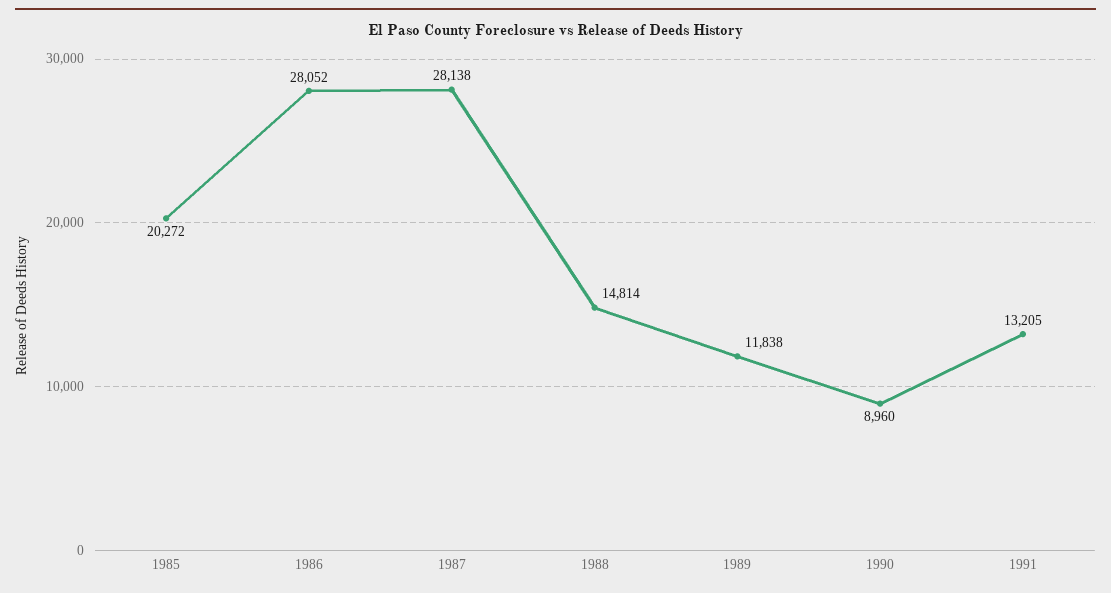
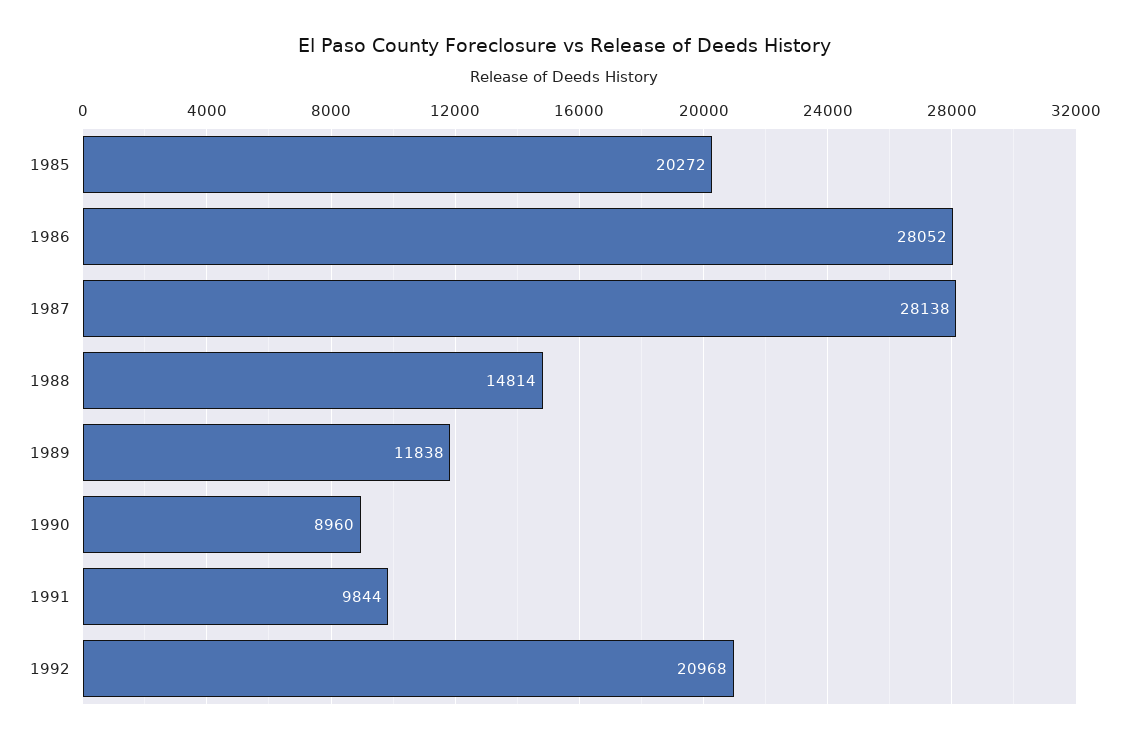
1991: 13205 -> 9844
1992: none -> 20968

